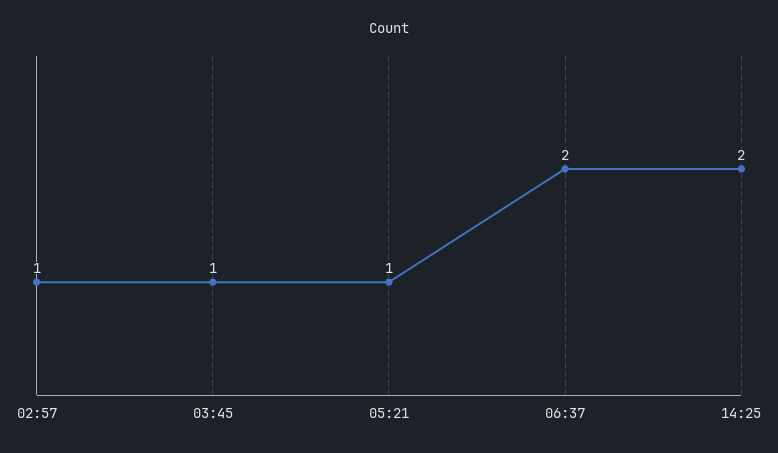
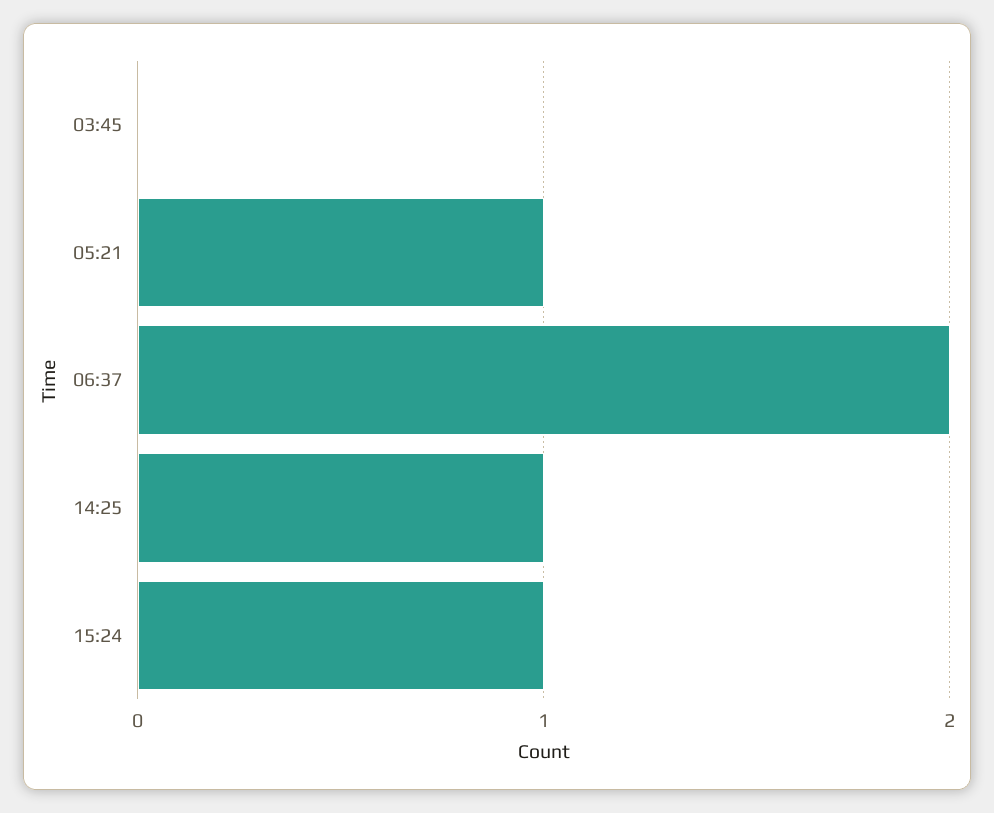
02:57: 1 -> none
03:45: 1 -> 0
14:25: 2 -> 1
15:24: none -> 1

